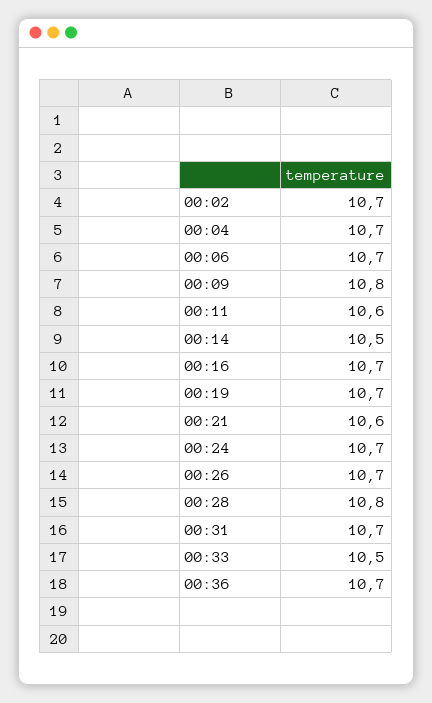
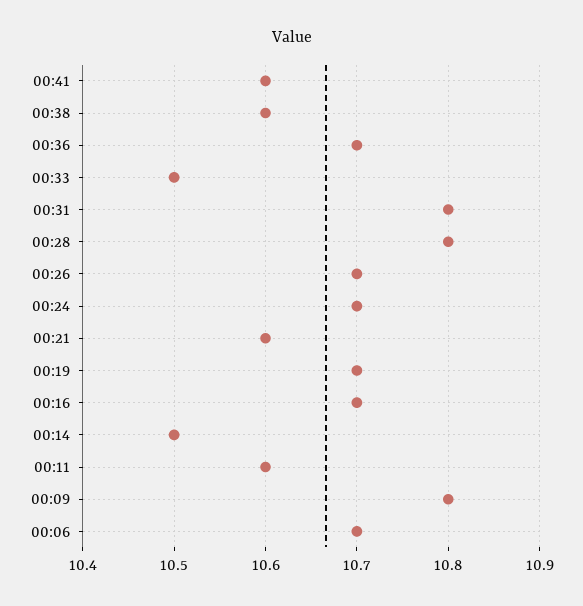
00:02: 10.7 -> none
00:04: 10.7 -> none
00:31: 10.7 -> 10.8
00:41: none -> 10.6
00:38: none -> 10.6

